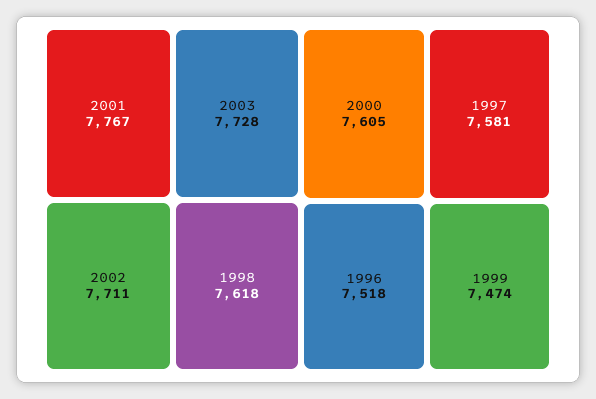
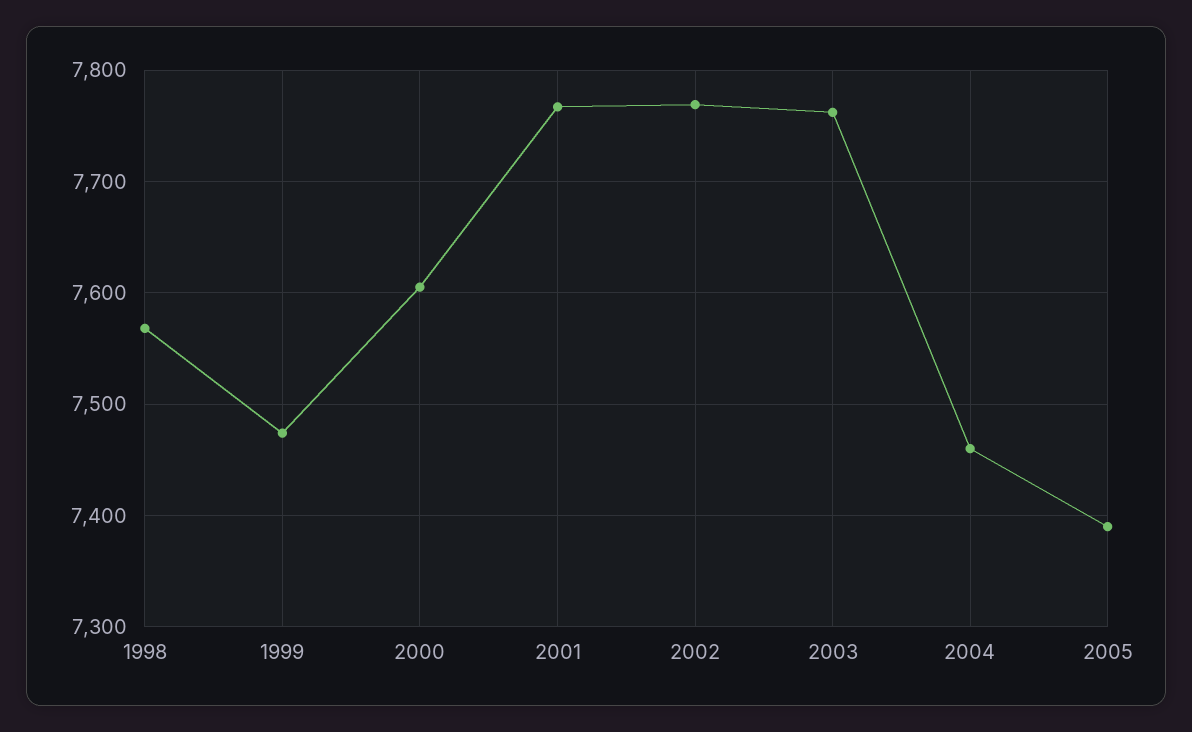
2003: 7728 -> 7760
2002: 7711 -> 7770
1998: 7618 -> 7570
1997: 7581 -> none
1996: 7518 -> none
2004: none -> 7460
2005: none -> 7390

